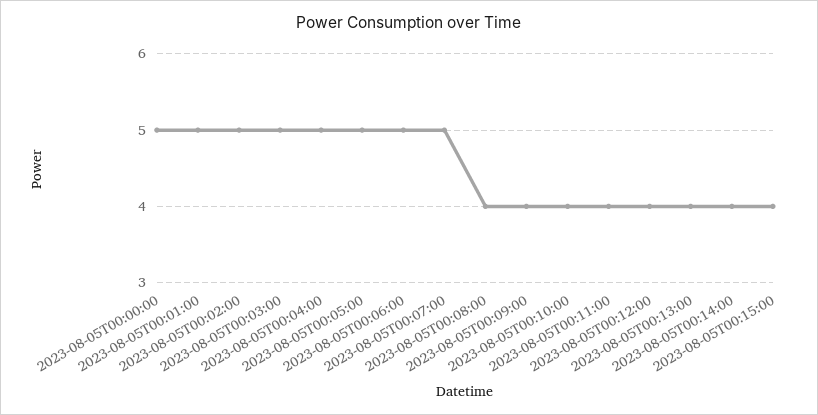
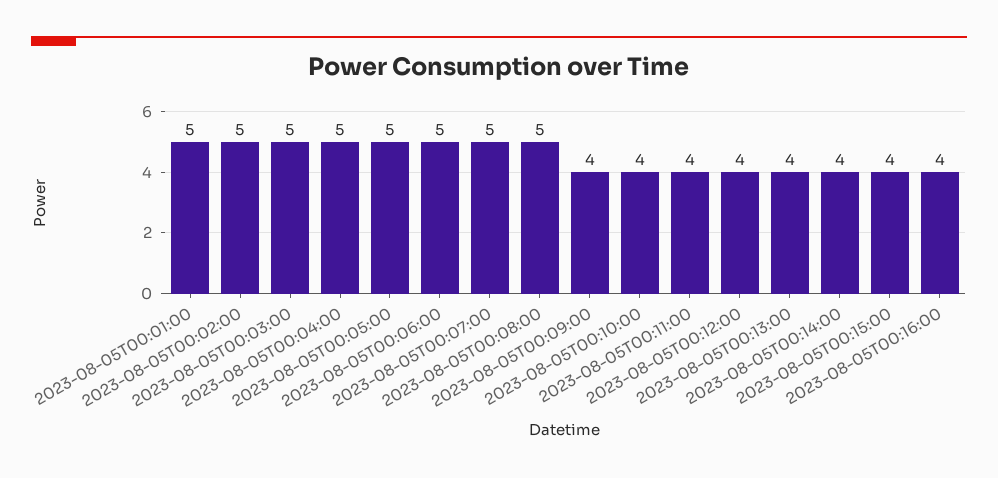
2023-08-05T00:00:00: 5 -> none
2023-08-05T00:08:00: 4 -> 5
2023-08-05T00:16:00: none -> 4

